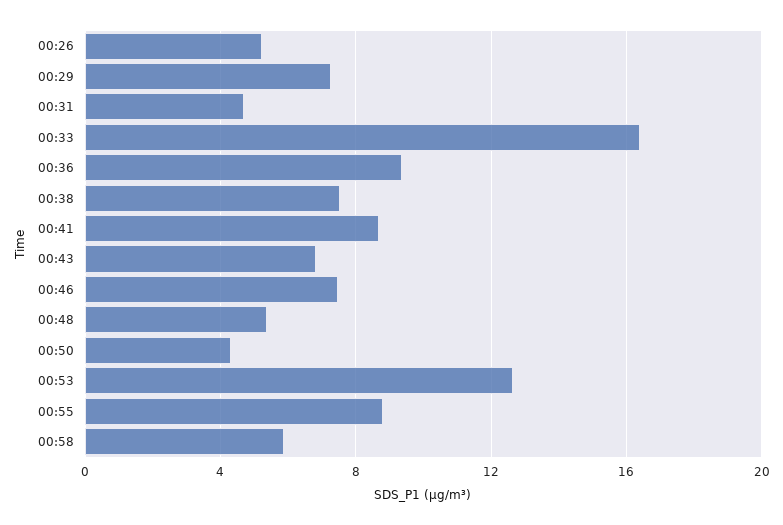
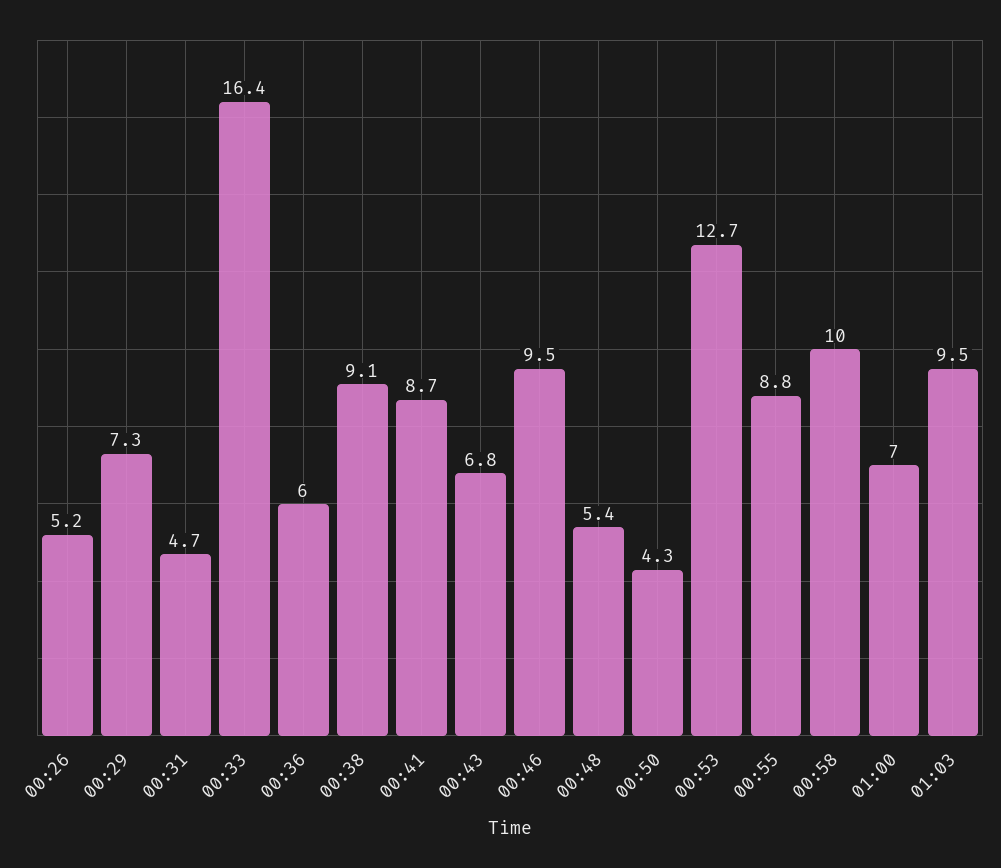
00:36: 9.5 -> 6
00:38: 7.5 -> 9.1
00:46: 7.5 -> 9.5
00:58: 6 -> 10
01:00: none -> 7
01:03: none -> 9.5

